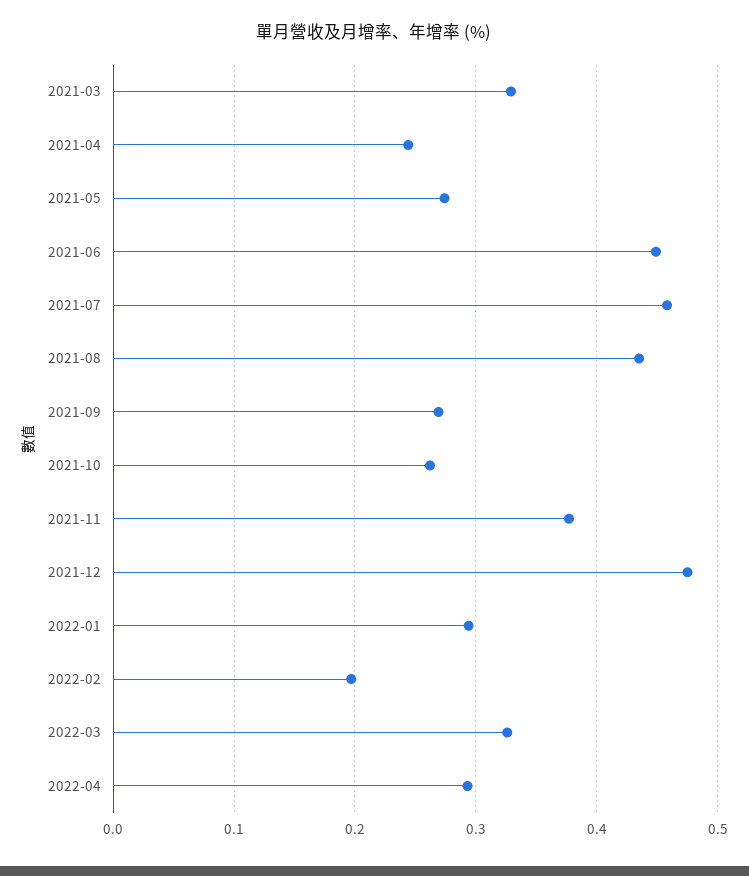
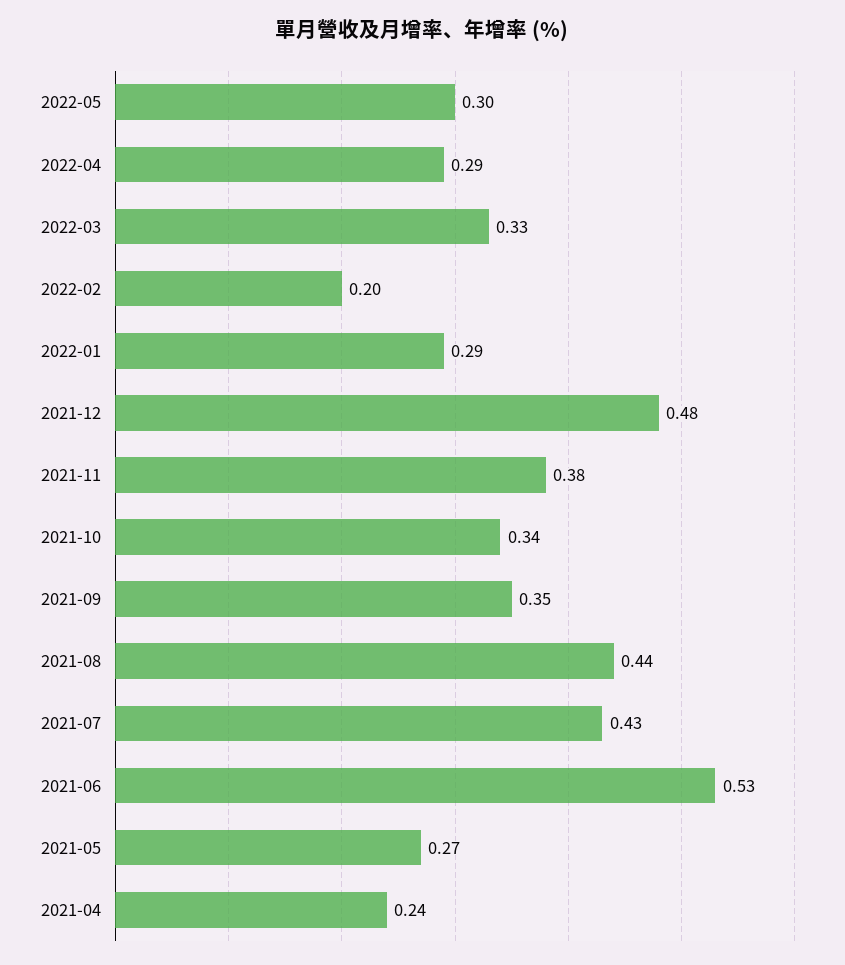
2021-03: 0.33 -> none
2021-06: 0.45 -> 0.53
2021-07: 0.46 -> 0.43
2021-09: 0.27 -> 0.35
2021-10: 0.26 -> 0.34
2022-05: none -> 0.3

